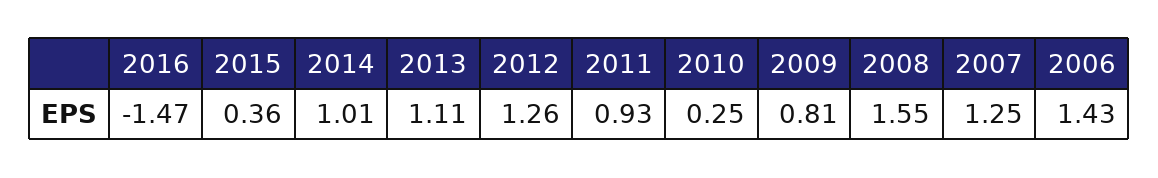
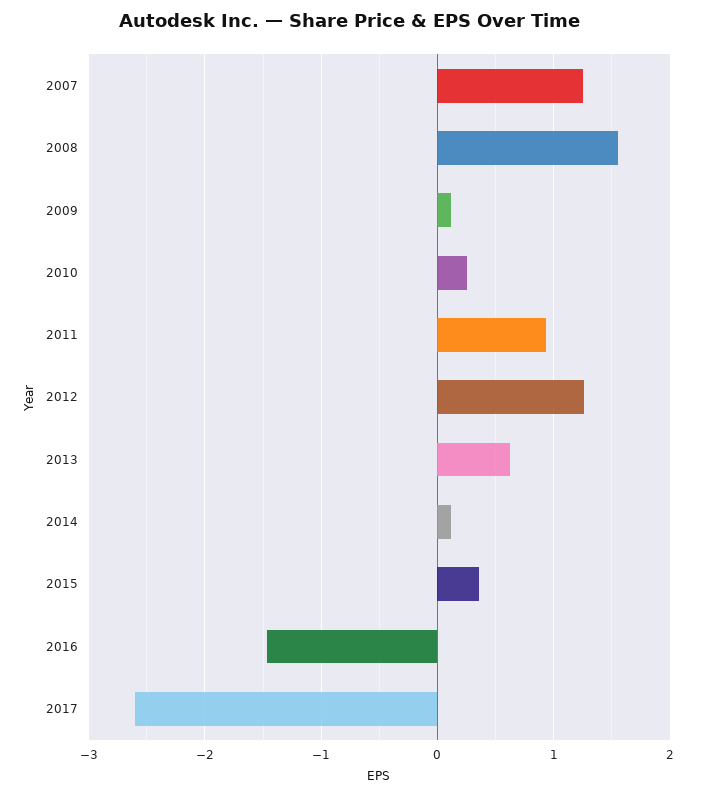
2014: 1.01 -> 0.1
2013: 1.11 -> 0.6
2009: 0.81 -> 0.1
2006: 1.43 -> none
2017: none -> -2.6

